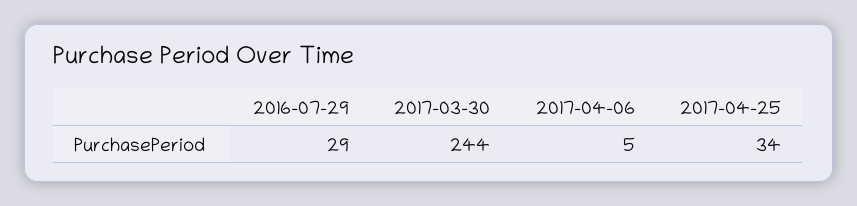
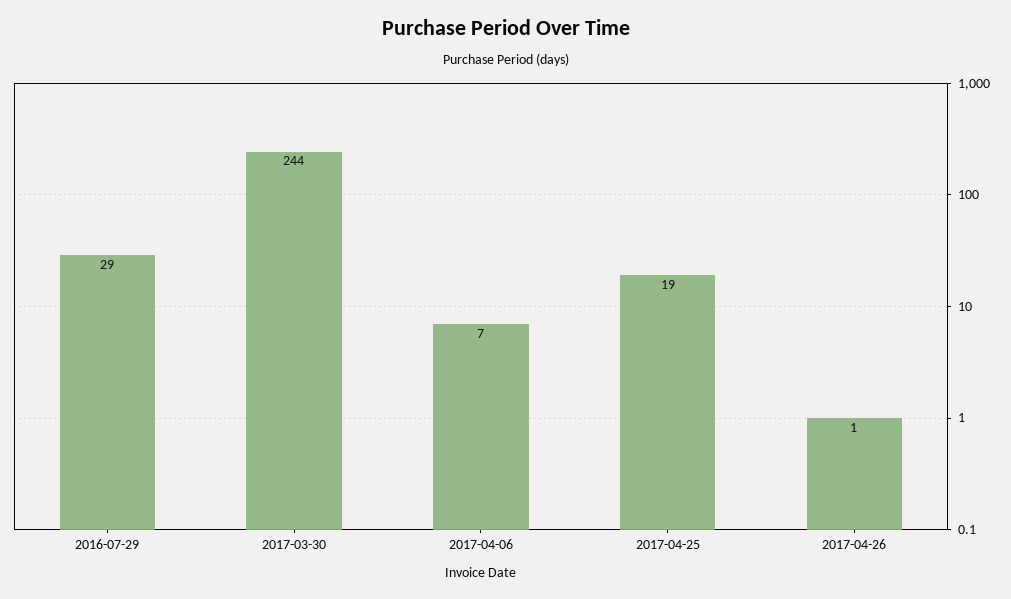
2017-04-06: 5 -> 7
2017-04-25: 34 -> 19
2017-04-26: none -> 1

